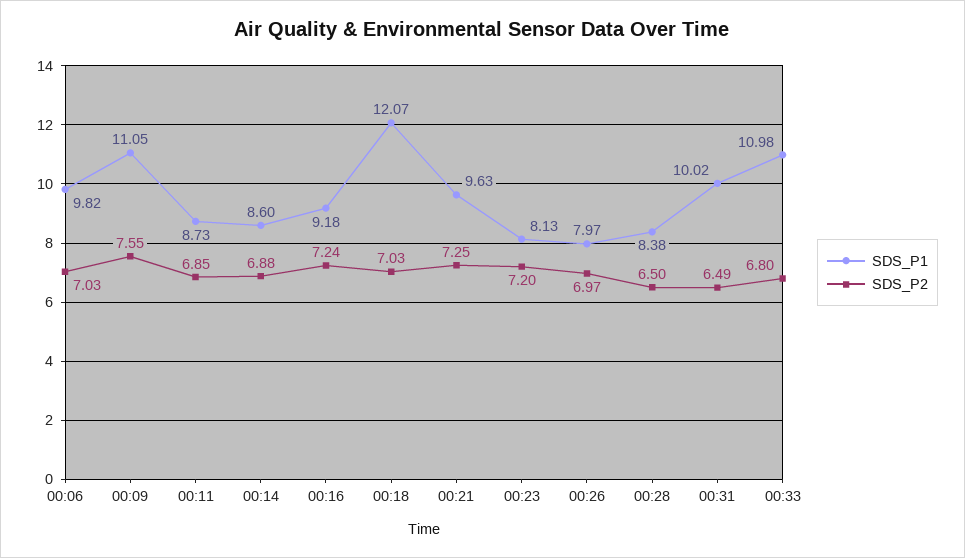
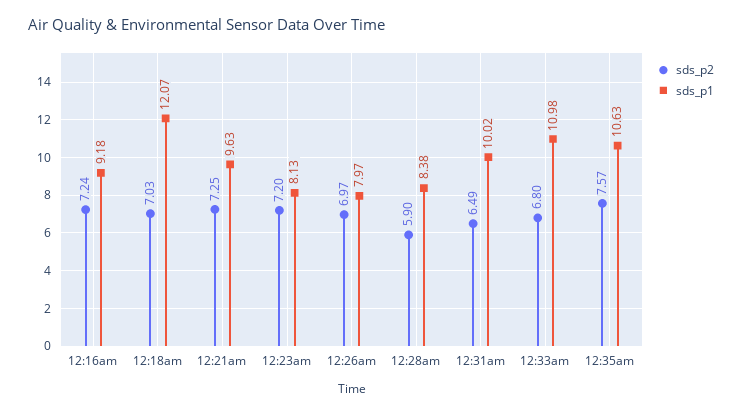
SDS_P1, 00:06: 9.82 -> none
SDS_P2, 00:06: 7.03 -> none
SDS_P1, 00:09: 11.05 -> none
SDS_P2, 00:09: 7.55 -> none
SDS_P1, 00:11: 8.73 -> none
SDS_P2, 00:11: 6.85 -> none
SDS_P1, 00:14: 8.6 -> none
SDS_P2, 00:14: 6.88 -> none
SDS_P2, 00:28: 6.5 -> 5.9
SDS_P2, 12:35am: none -> 7.57
SDS_P1, 12:35am: none -> 10.63

